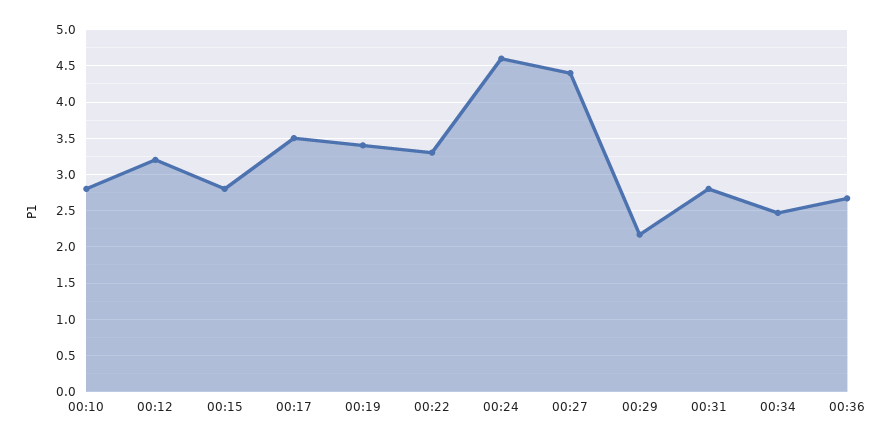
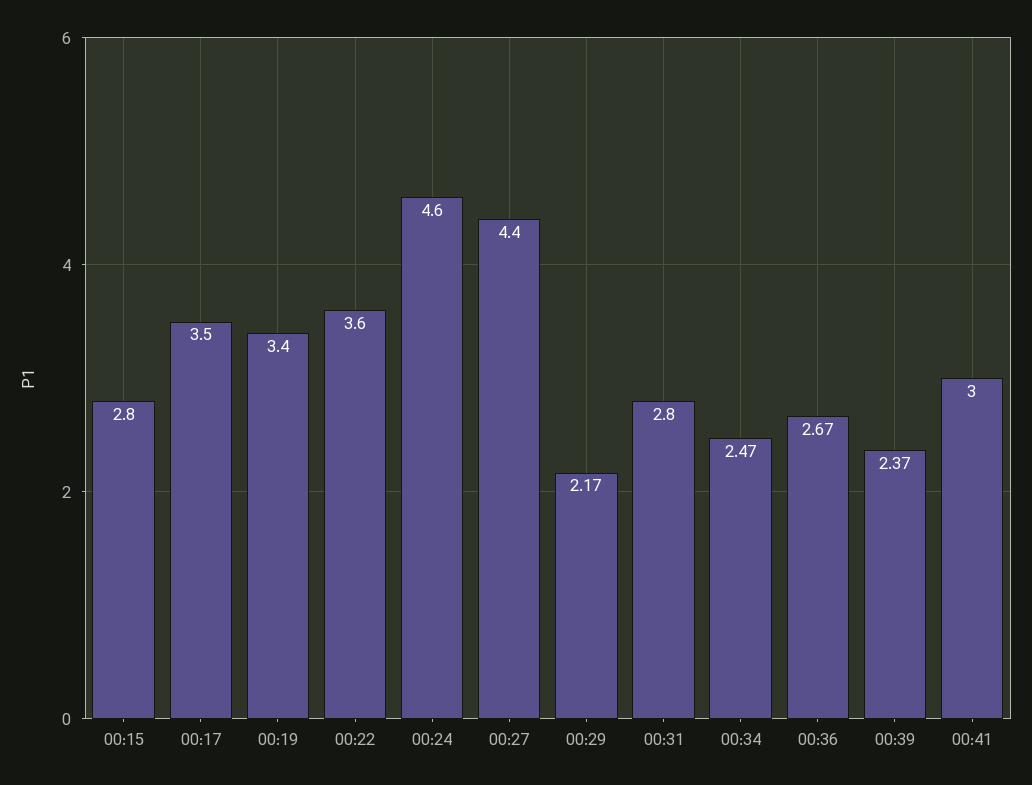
00:10: 2.8 -> none
00:12: 3.2 -> none
00:22: 3.3 -> 3.6
00:39: none -> 2.37
00:41: none -> 3

